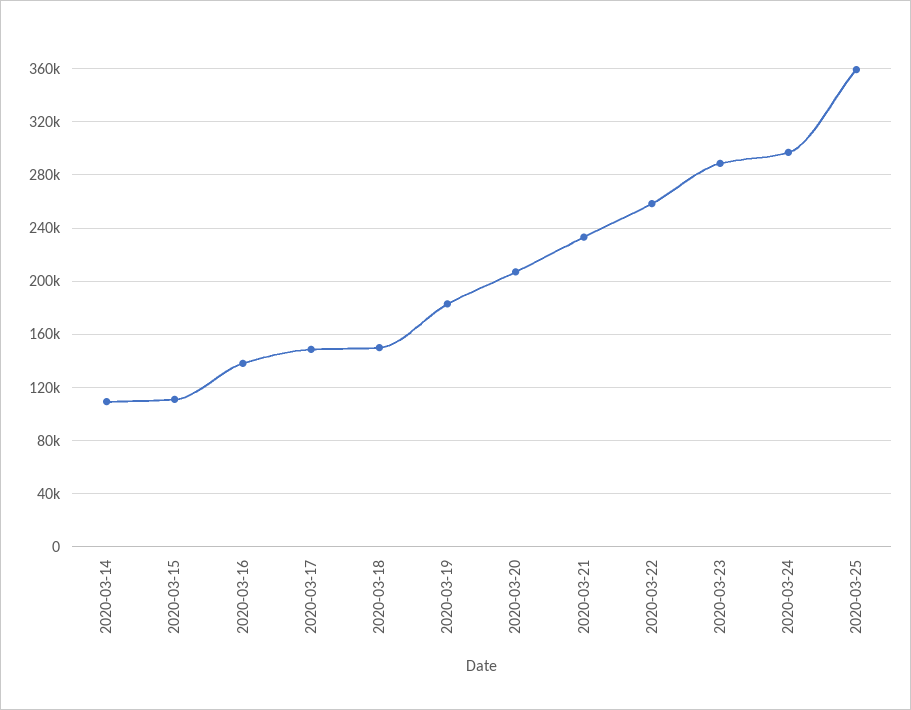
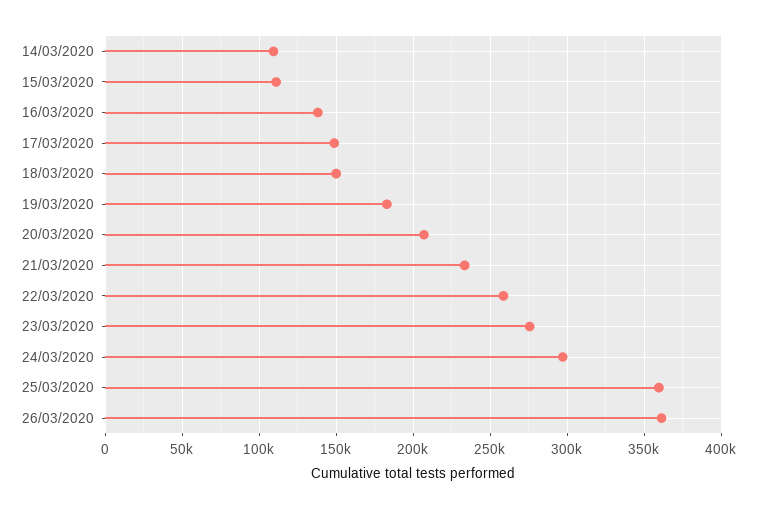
2020-03-23: 290000 -> 275000
26/03/2020: none -> 360000

